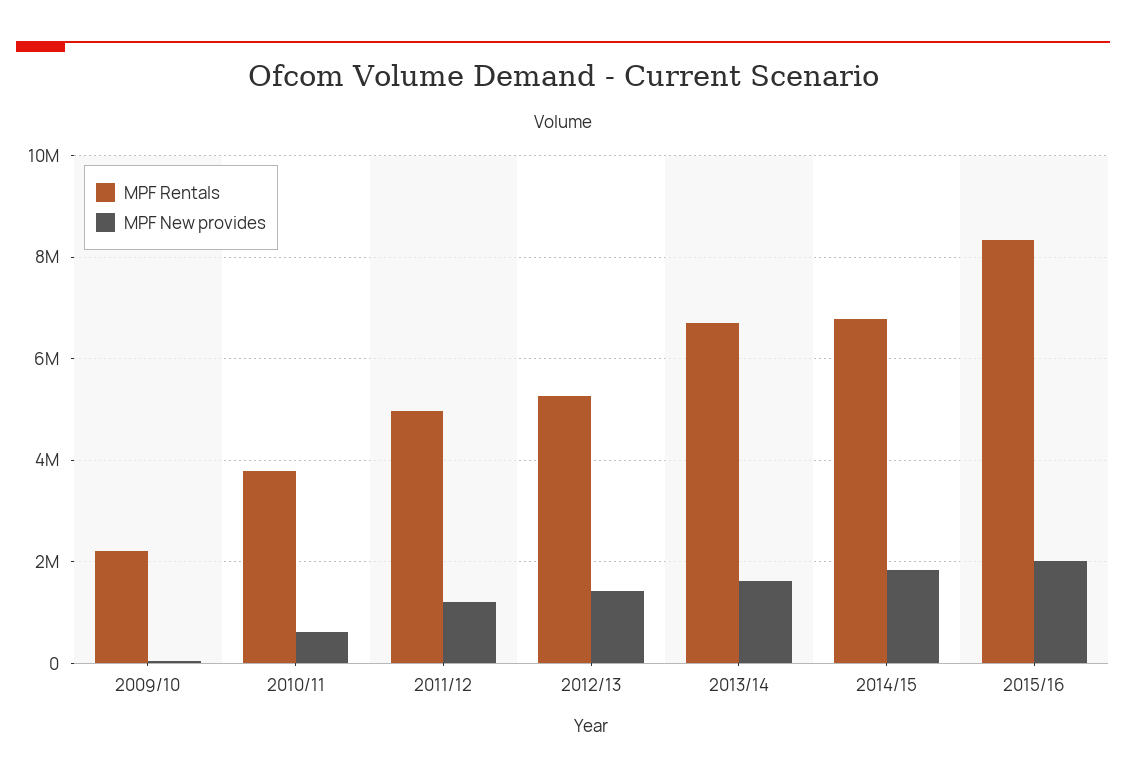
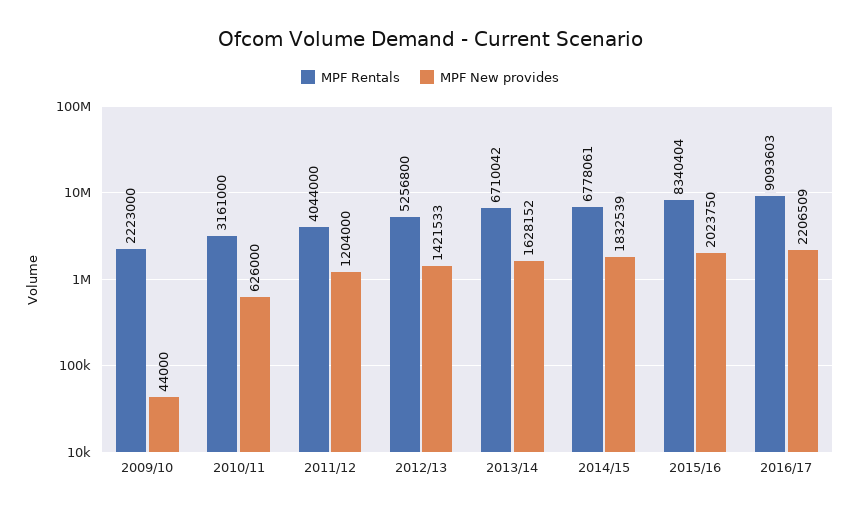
MPF Rentals, 2010/11: 3800000 -> 3161000
MPF Rentals, 2011/12: 5000000 -> 4044000
MPF Rentals, 2016/17: none -> 9093603
MPF New provides, 2016/17: none -> 2206509

